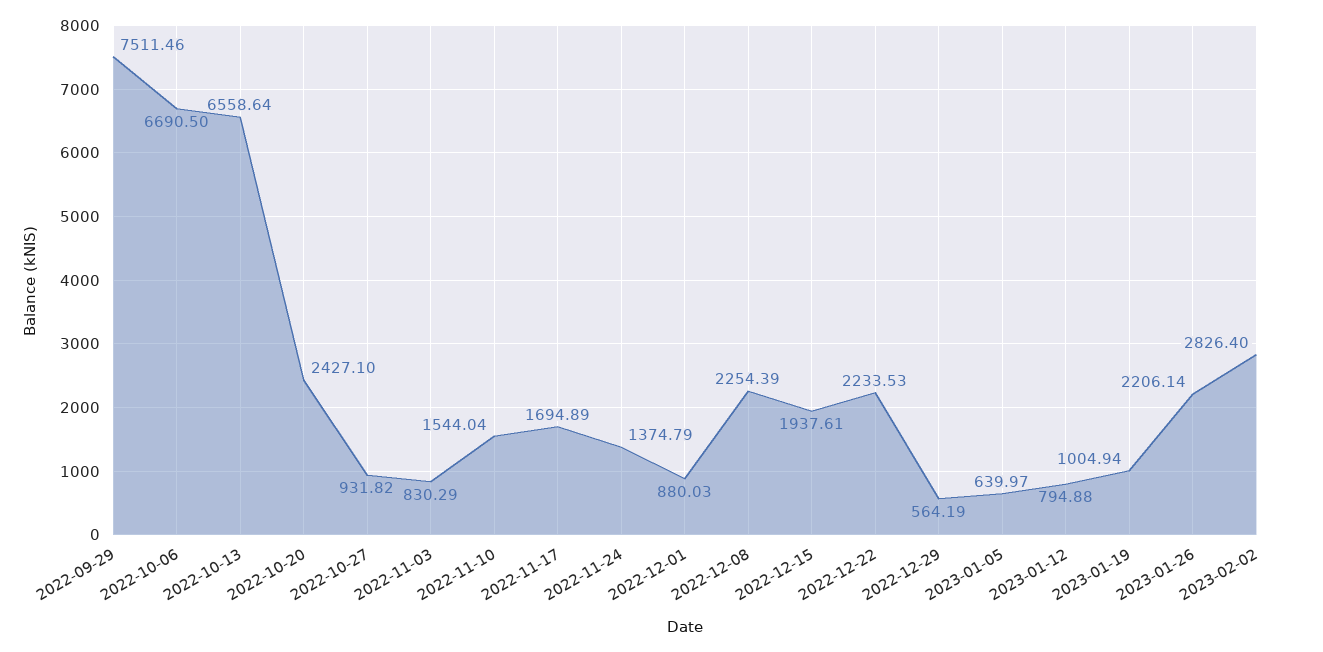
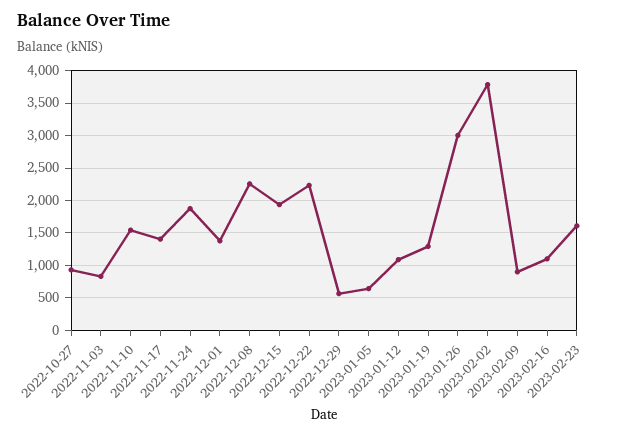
2022-09-29: 7511.46 -> none
2022-10-06: 6690.5 -> none
2022-10-13: 6558.64 -> none
2022-10-20: 2427.1 -> none
2022-11-17: 1694.89 -> 1400
2022-11-24: 1374.79 -> 1900
2022-12-01: 880.03 -> 1400
2023-01-12: 794.88 -> 1100
2023-01-19: 1004.94 -> 1300
2023-01-26: 2206.14 -> 3000
2023-02-02: 2826.4 -> 3800
2023-02-09: none -> 900
2023-02-16: none -> 1100
2023-02-23: none -> 1600

